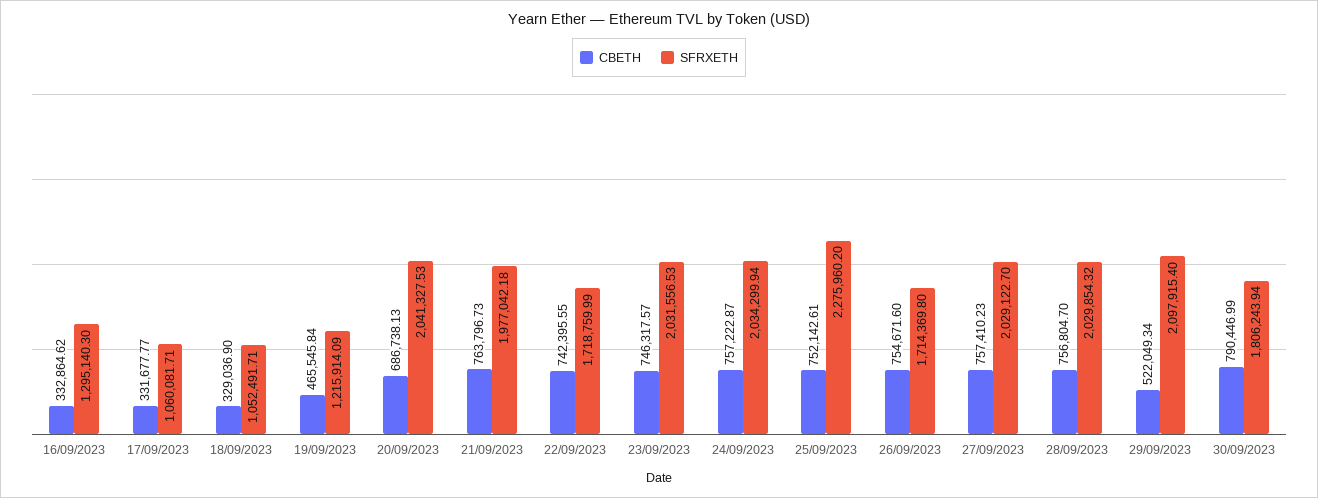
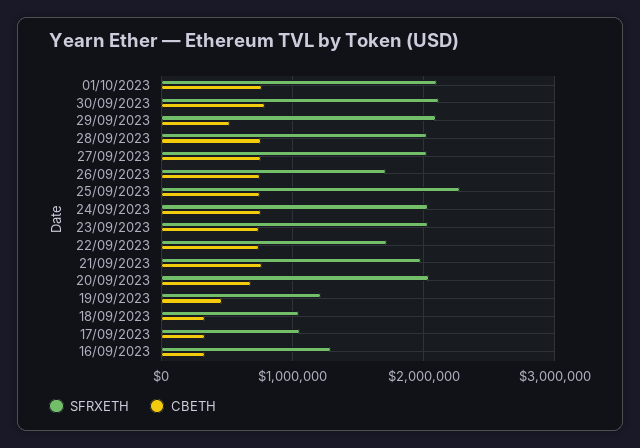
SFRXETH, 30/09/2023: 1806243.94 -> 2100000
SFRXETH, 01/10/2023: none -> 2100000
CBETH, 01/10/2023: none -> 800000

